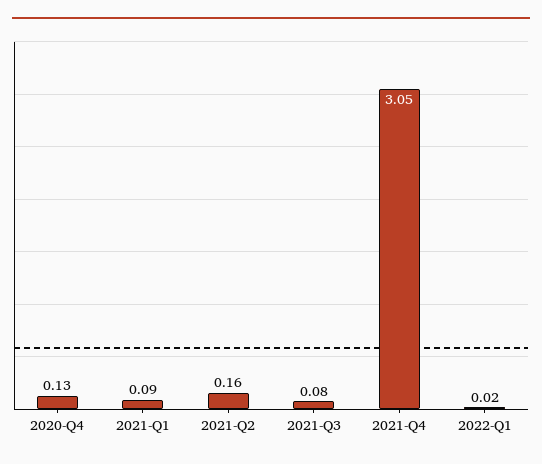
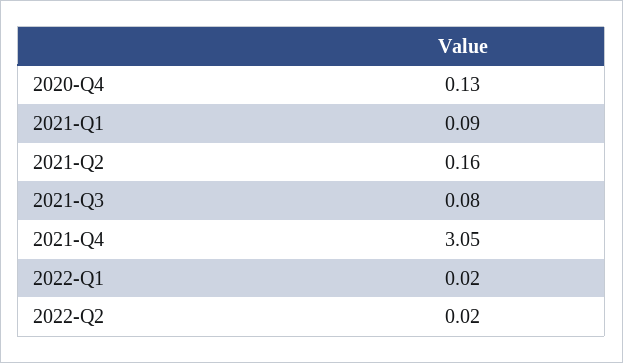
2022-Q2: none -> 0.02

